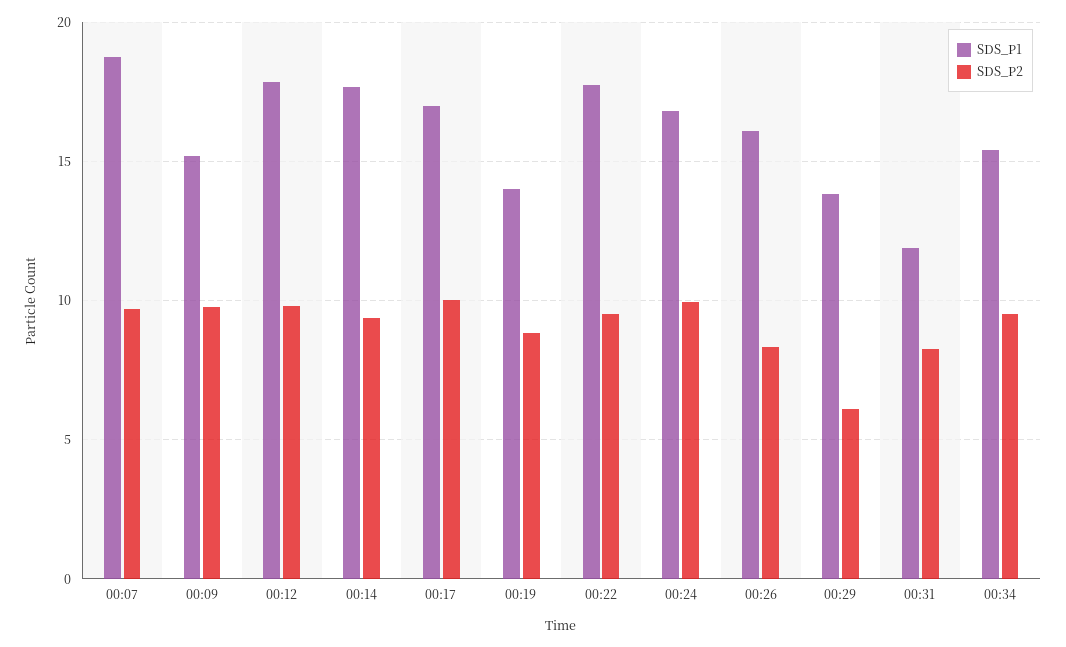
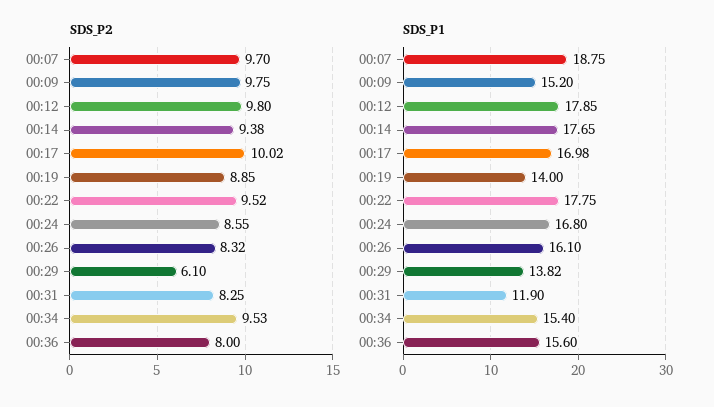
SDS_P2, 00:24: 10 -> 8.55
SDS_P2, 00:36: none -> 8
SDS_P1, 00:36: none -> 15.6

